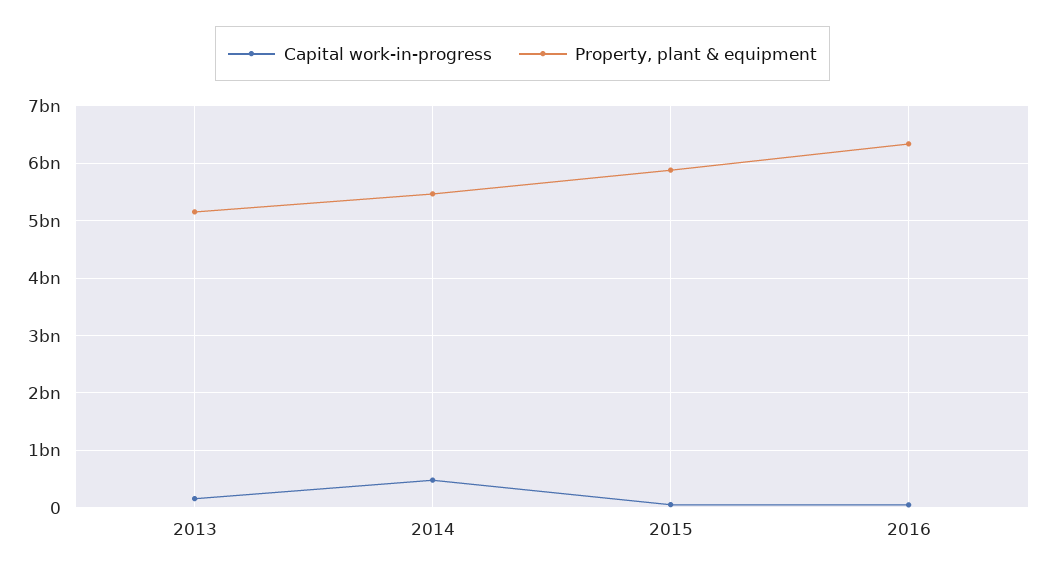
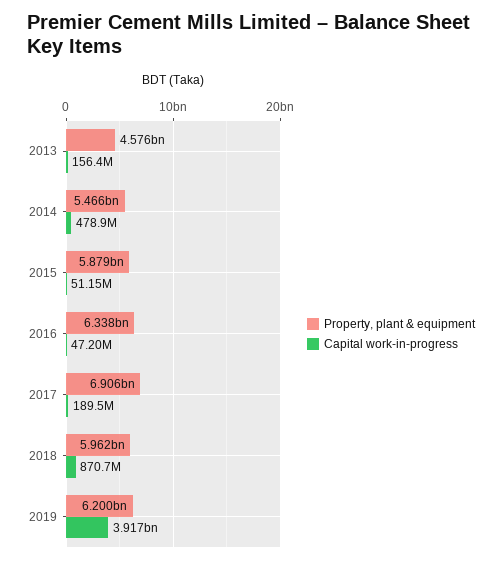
Property, plant & equipment, 2013: 5200000000 -> 4576000000
Property, plant & equipment, 2017: none -> 6906000000
Capital work-in-progress, 2017: none -> 189500000
Property, plant & equipment, 2018: none -> 5962000000
Capital work-in-progress, 2018: none -> 870700000
Property, plant & equipment, 2019: none -> 6200000000
Capital work-in-progress, 2019: none -> 3917000000

